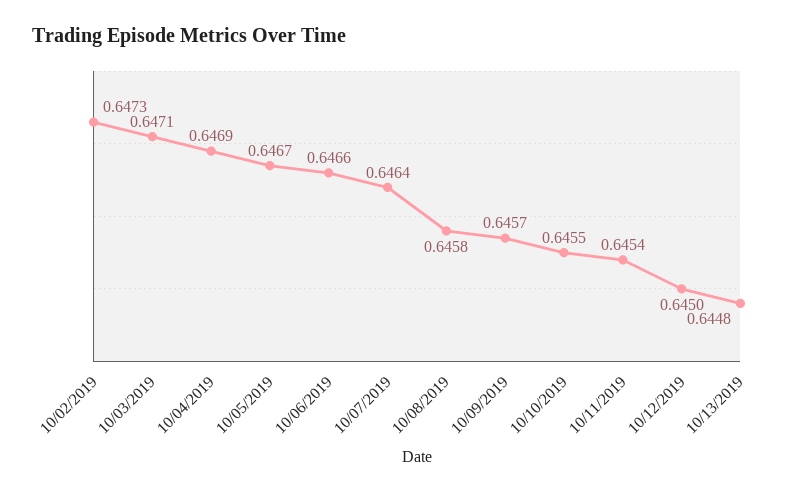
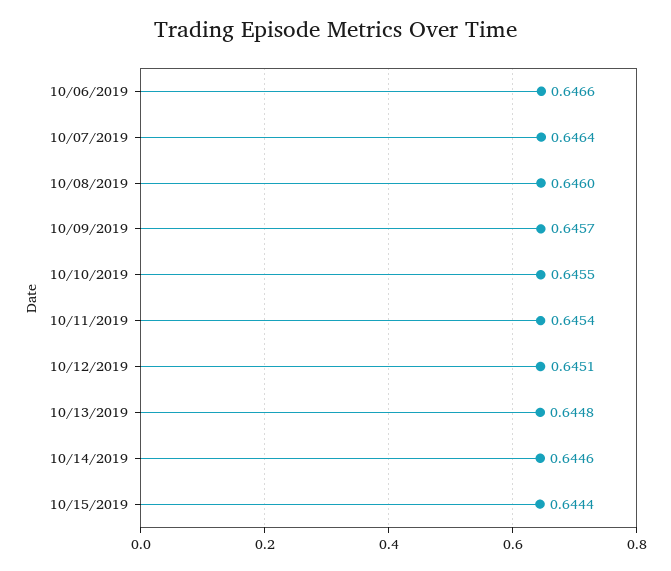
10/02/2019: 0.6473 -> none
10/03/2019: 0.6471 -> none
10/04/2019: 0.6469 -> none
10/05/2019: 0.6467 -> none
10/08/2019: 0.6458 -> 0.646
10/12/2019: 0.645 -> 0.6451
10/14/2019: none -> 0.6446
10/15/2019: none -> 0.6444

